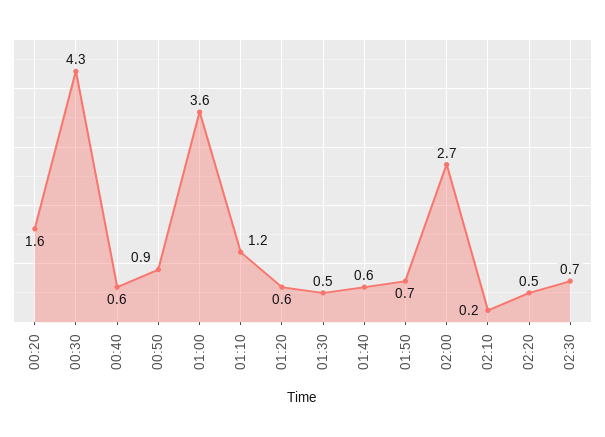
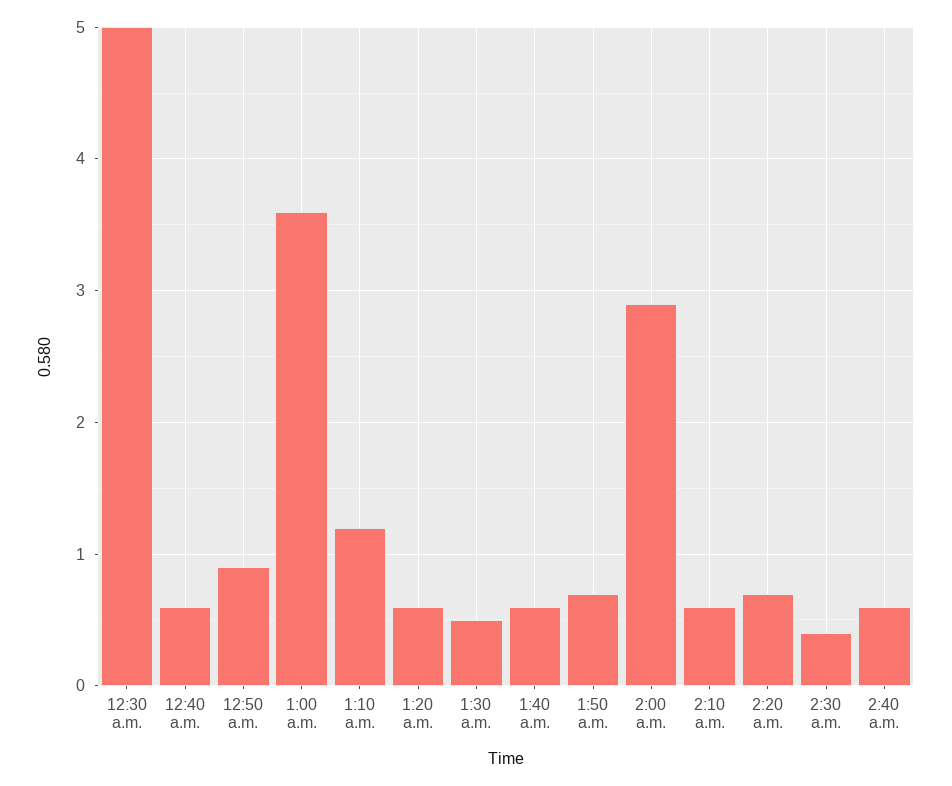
00:20: 1.6 -> none
00:30: 4.3 -> 5
02:00: 2.7 -> 2.9
02:10: 0.2 -> 0.6
02:20: 0.5 -> 0.7
02:30: 0.7 -> 0.4
2:40 a.m.: none -> 0.6

